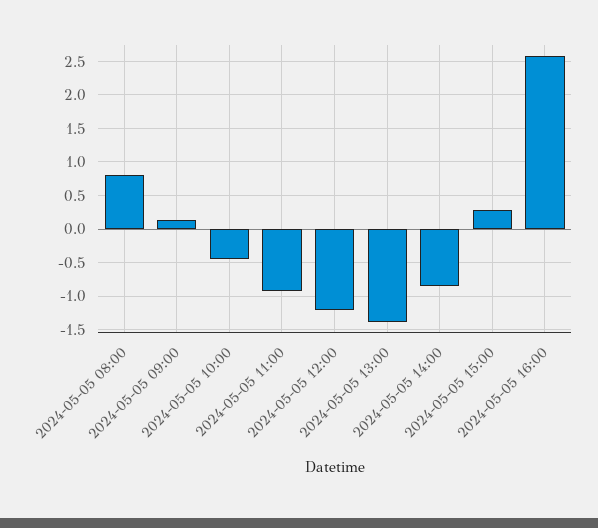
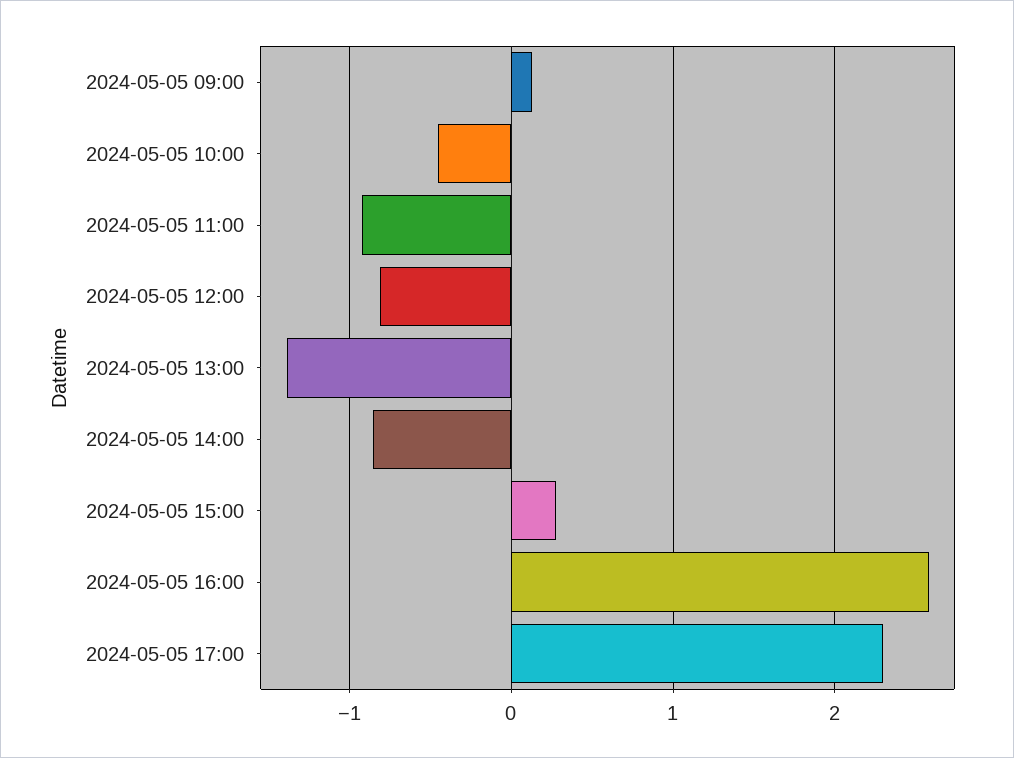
2024-05-05 08:00: 0.8 -> none
2024-05-05 12:00: -1.2 -> -0.8
2024-05-05 17:00: none -> 2.3

